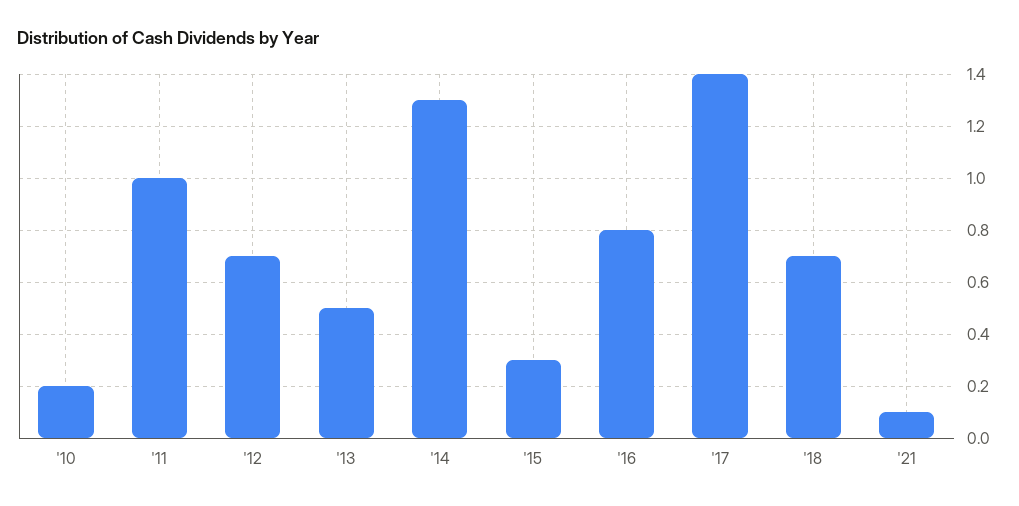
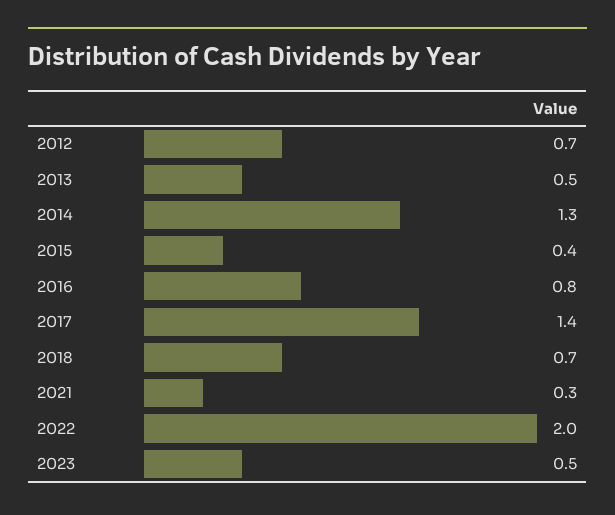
'10: 0.2 -> none
'11: 1 -> none
'15: 0.3 -> 0.4
'21: 0.1 -> 0.3
2022: none -> 2
2023: none -> 0.5

